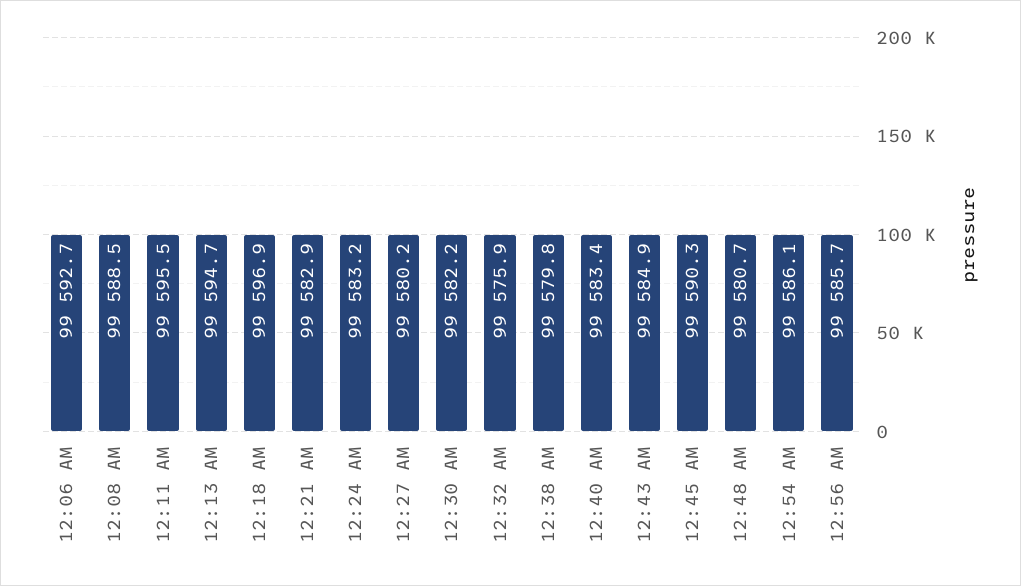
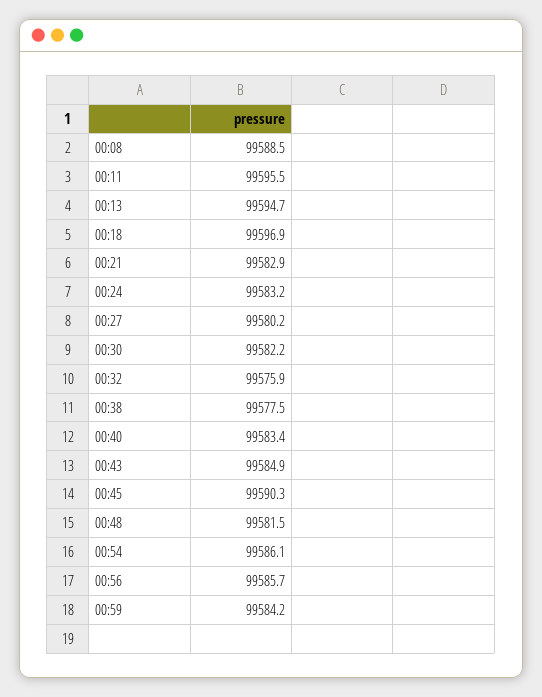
12:06 AM: 99592.7 -> none
12:38 AM: 99579.8 -> 99577.5
12:48 AM: 99580.7 -> 99581.5
00:59: none -> 99584.2

